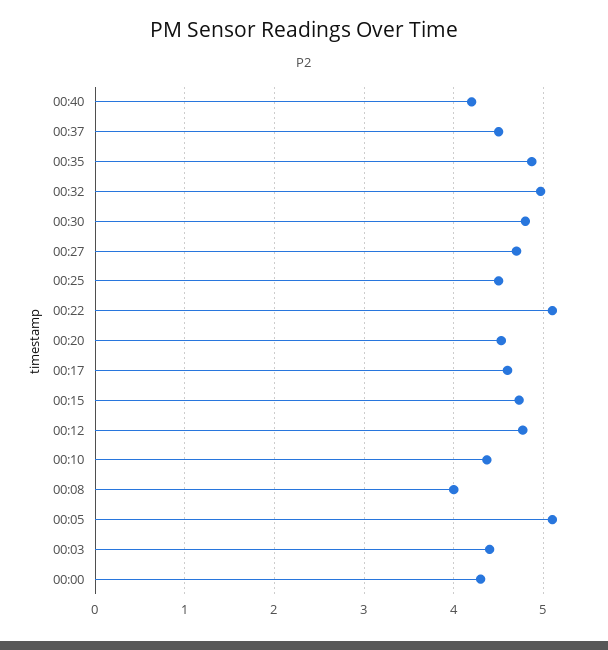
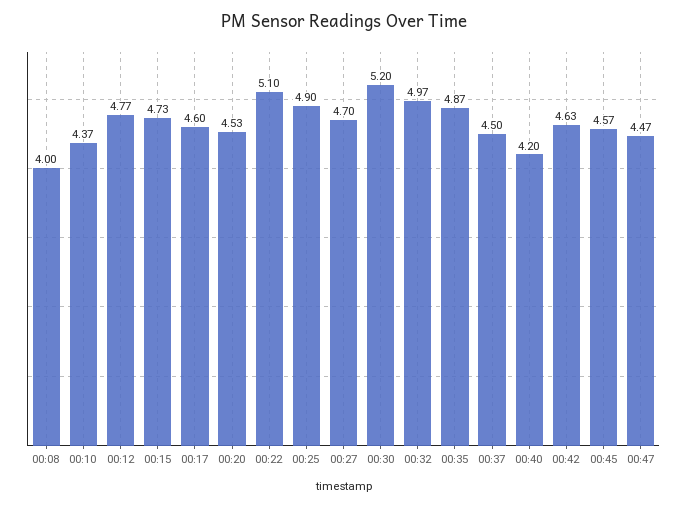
00:30: 4.8 -> 5.2
00:25: 4.5 -> 4.9
00:05: 5.1 -> none
00:03: 4.4 -> none
00:00: 4.3 -> none
00:42: none -> 4.63
00:45: none -> 4.57
00:47: none -> 4.47

